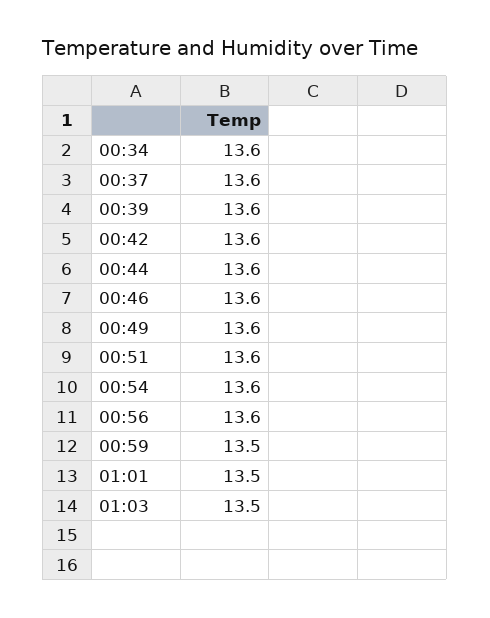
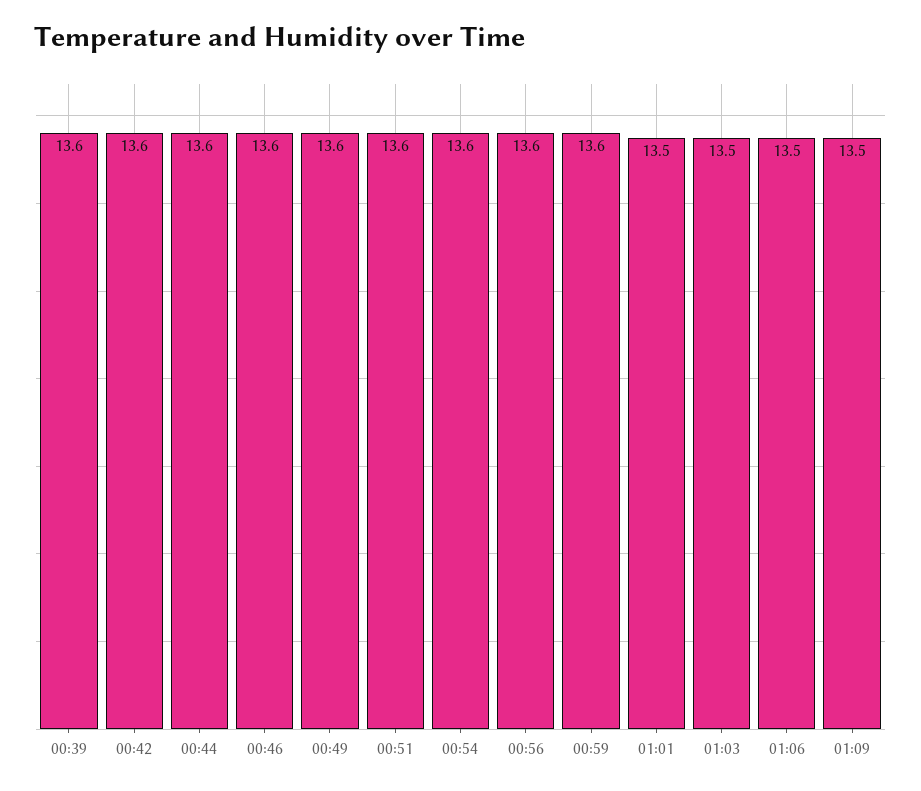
00:34: 13.6 -> none
00:37: 13.6 -> none
00:59: 13.5 -> 13.6
01:06: none -> 13.5
01:09: none -> 13.5

